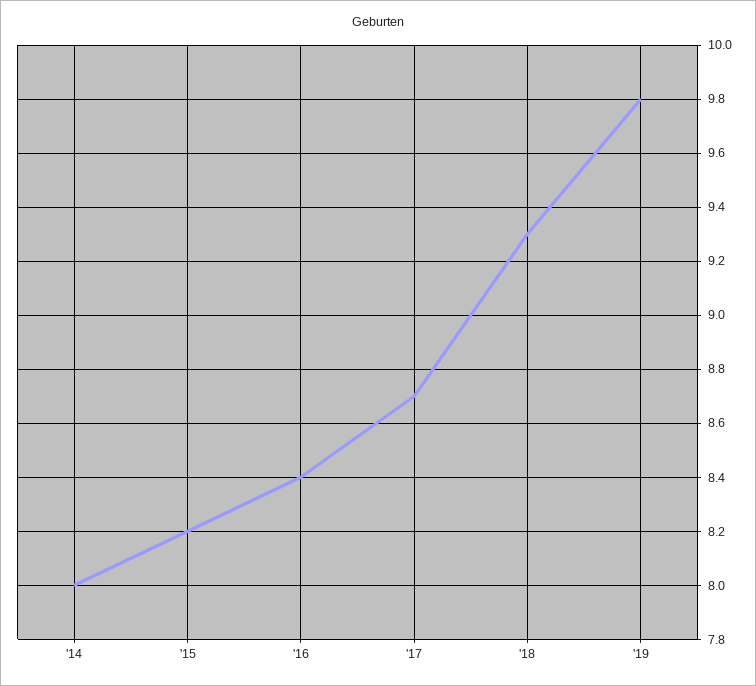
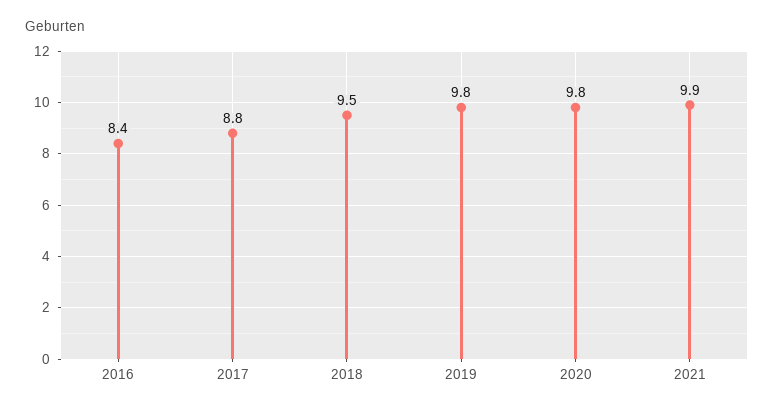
'14: 8 -> none
'15: 8.2 -> none
'17: 8.7 -> 8.8
'18: 9.3 -> 9.5
2020: none -> 9.8
2021: none -> 9.9

